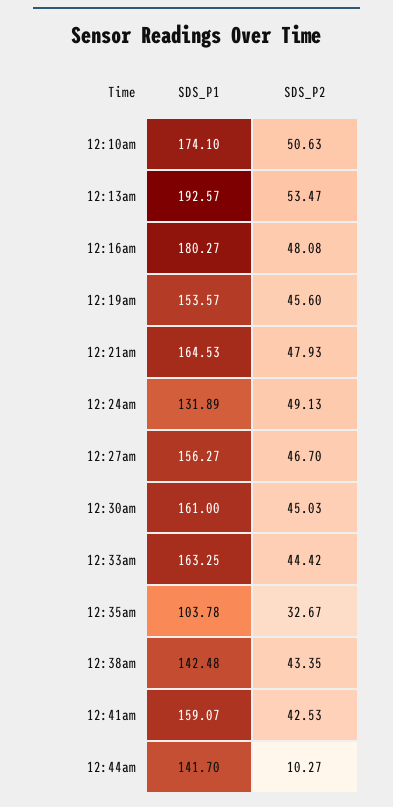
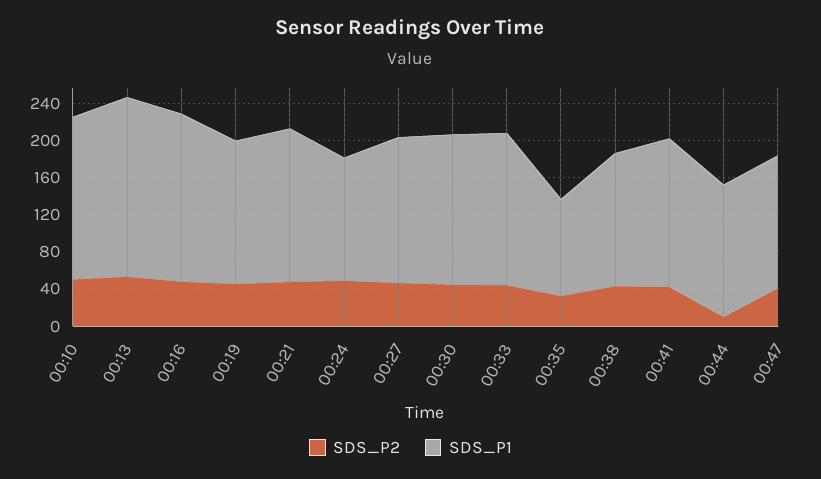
SDS_P2, 00:47: none -> 40
SDS_P1, 00:47: none -> 140

